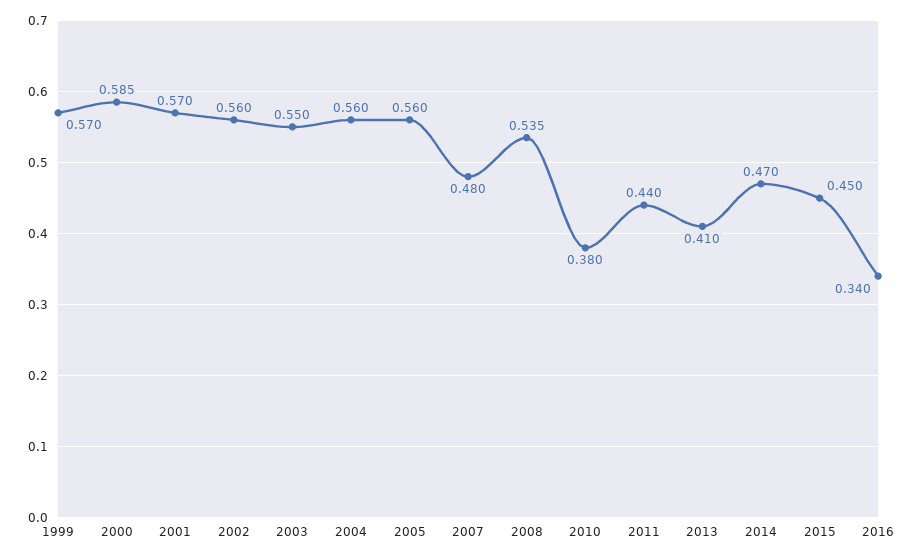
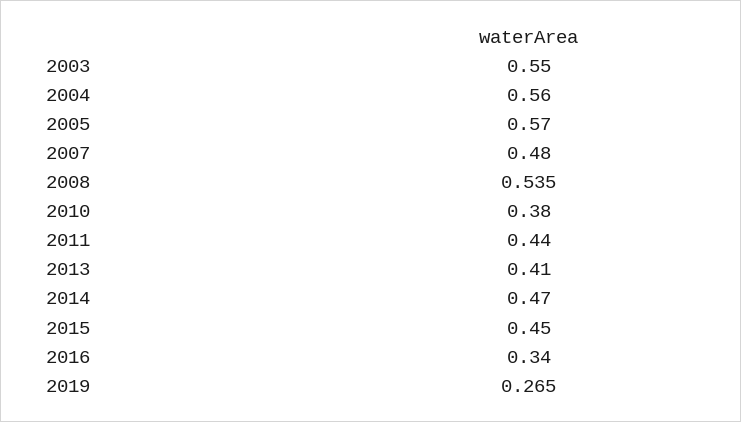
1999: 0.57 -> none
2000: 0.585 -> none
2001: 0.57 -> none
2002: 0.56 -> none
2005: 0.56 -> 0.57
2019: none -> 0.265

